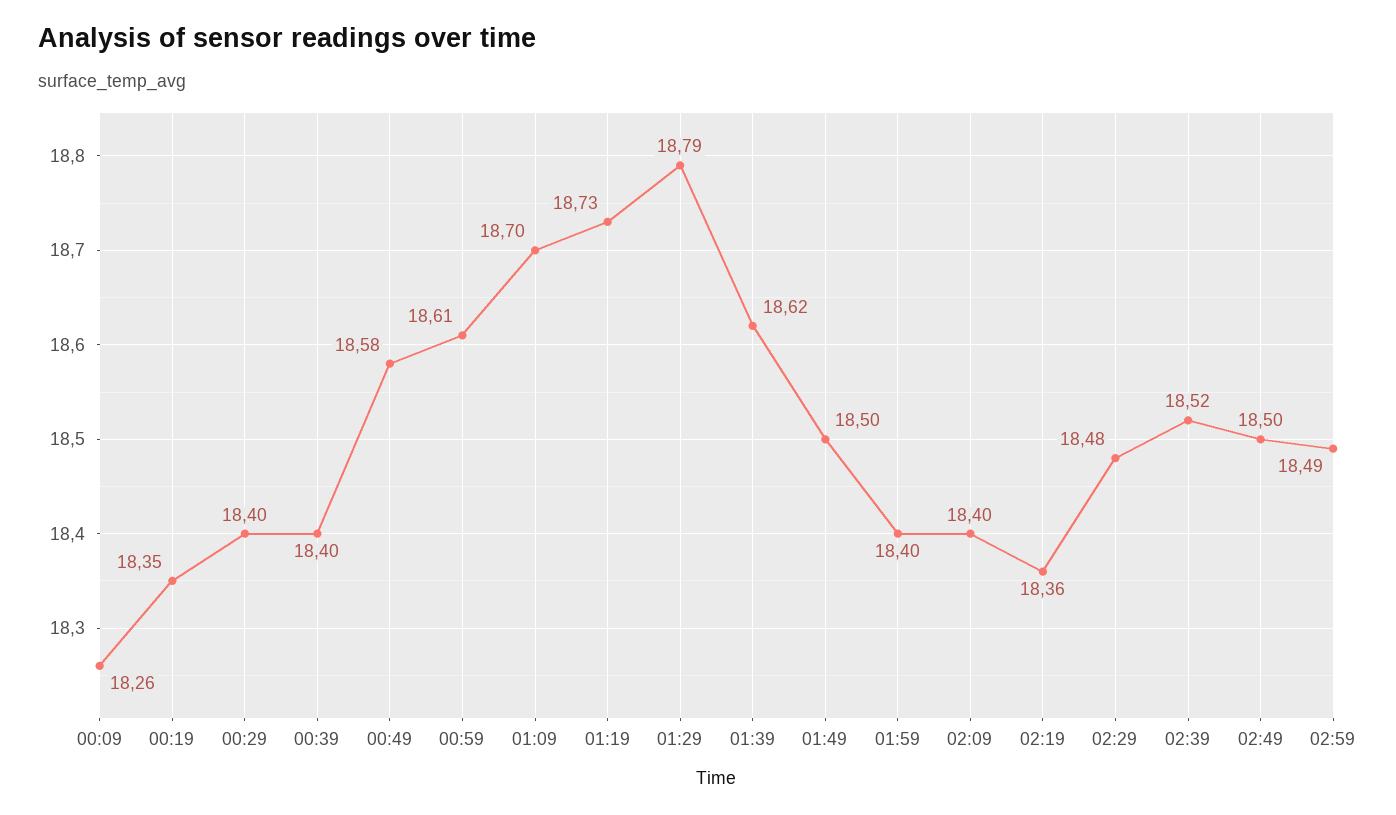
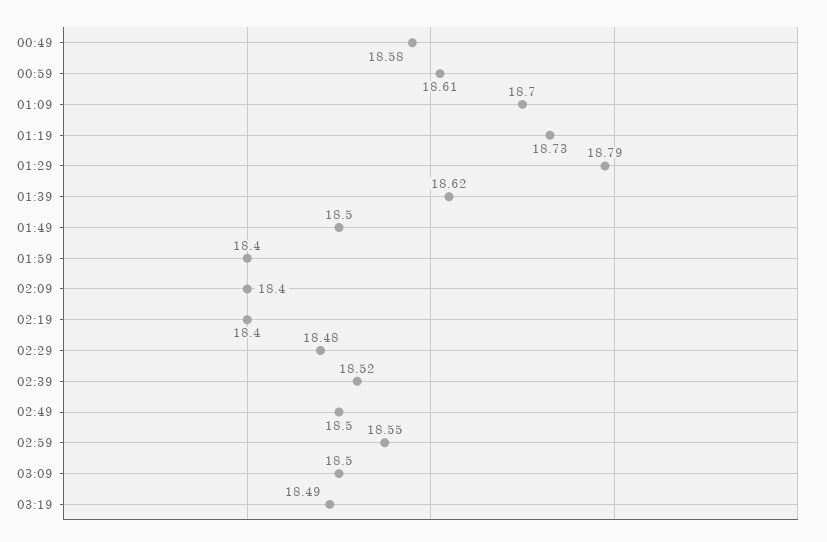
00:09: 18.26 -> none
00:19: 18.35 -> none
00:29: 18.4 -> none
00:39: 18.4 -> none
02:19: 18.36 -> 18.4
02:59: 18.49 -> 18.55
03:09: none -> 18.5
03:19: none -> 18.49

